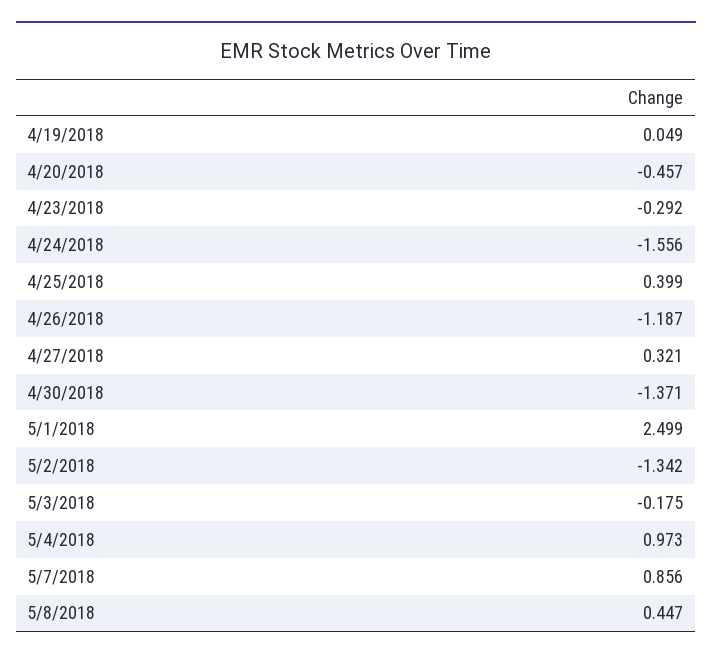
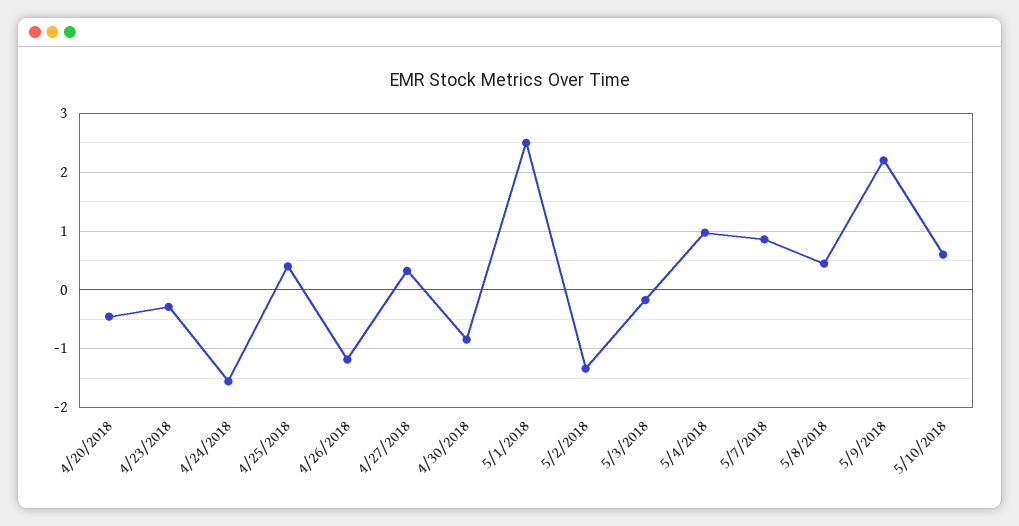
4/19/2018: 0.049 -> none
4/30/2018: -1.371 -> -0.8
5/9/2018: none -> 2.2
5/10/2018: none -> 0.6

